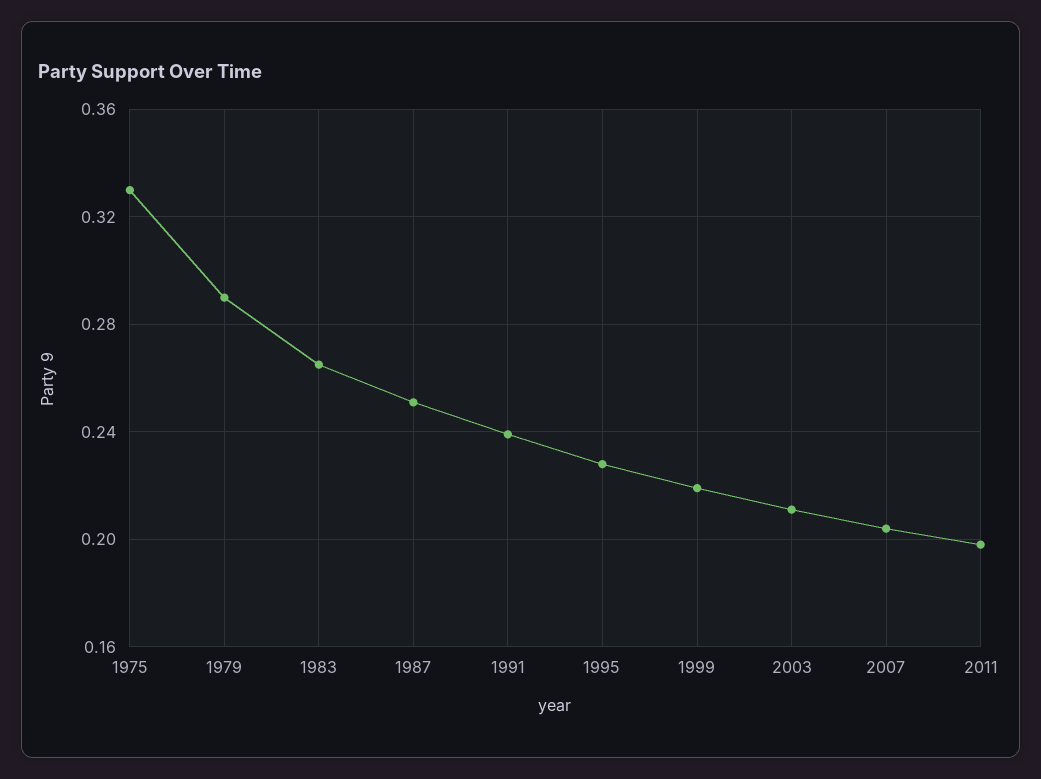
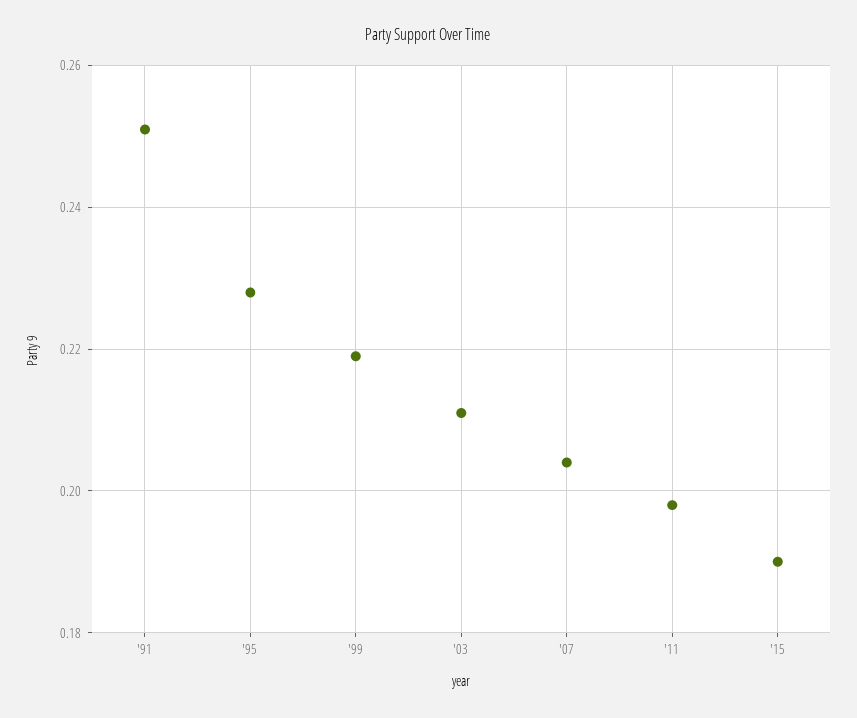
1975: 0.33 -> none
1979: 0.29 -> none
1983: 0.265 -> none
1987: 0.25 -> none
1991: 0.24 -> 0.25
'15: none -> 0.19

